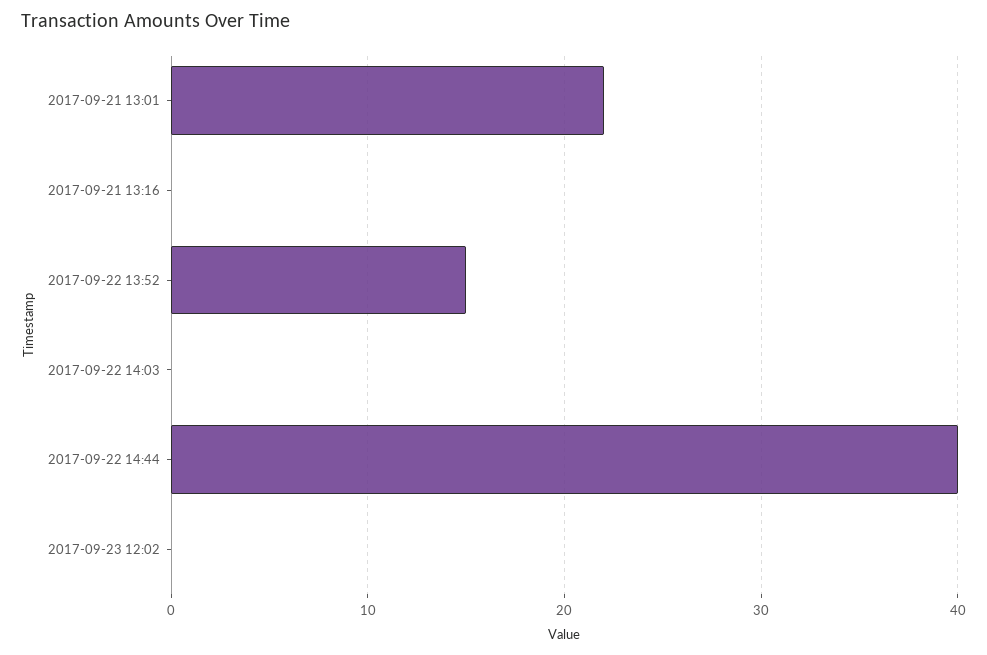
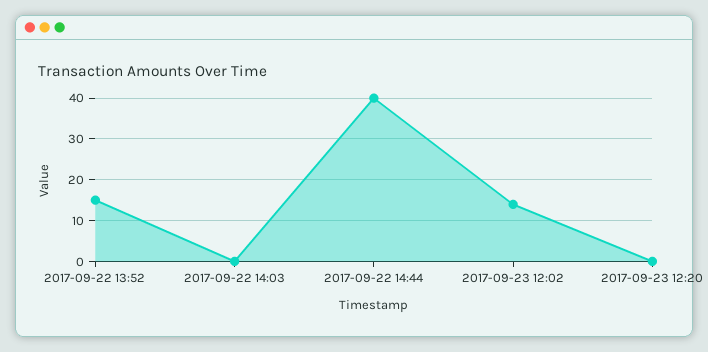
2017-09-21 13:01: 22 -> none
2017-09-21 13:16: 0 -> none
2017-09-23 12:02: 0 -> 15
2017-09-23 12:20: none -> 0

